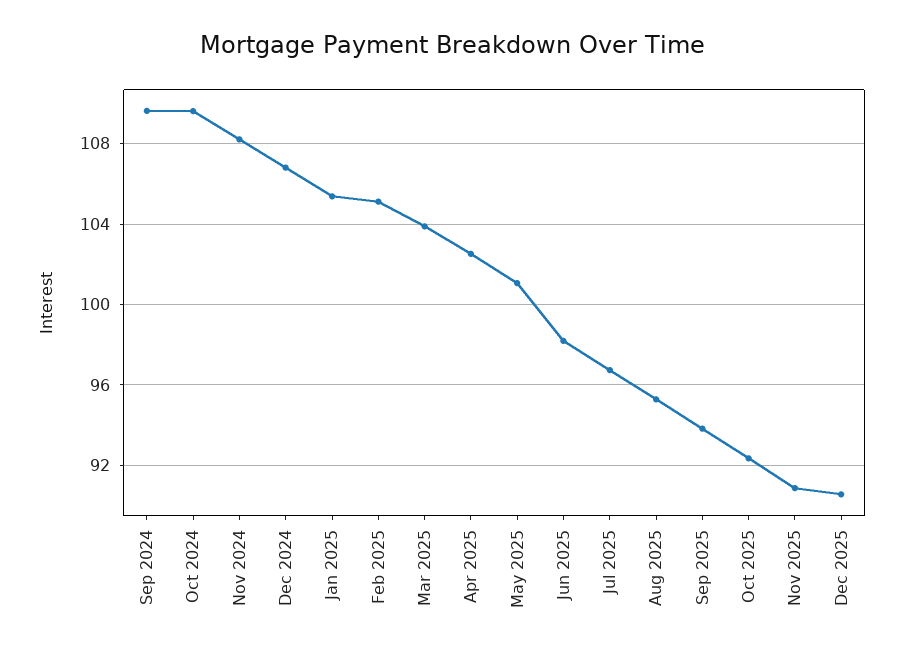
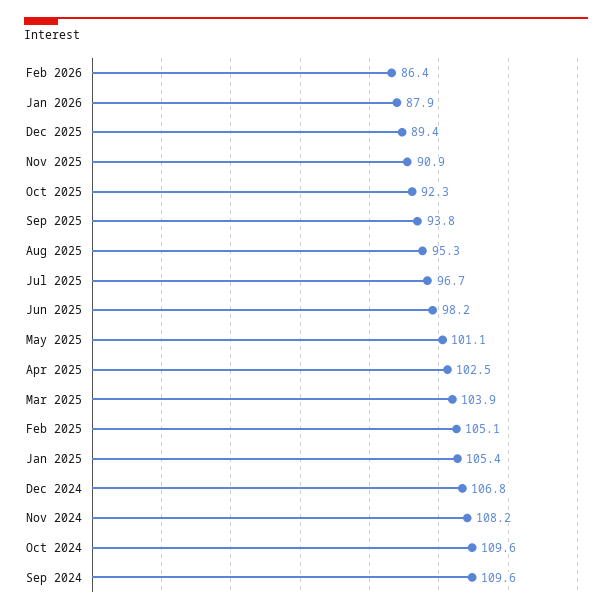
Dec 2025: 90.5 -> 89.4
Feb 2026: none -> 86.4
Jan 2026: none -> 87.9

